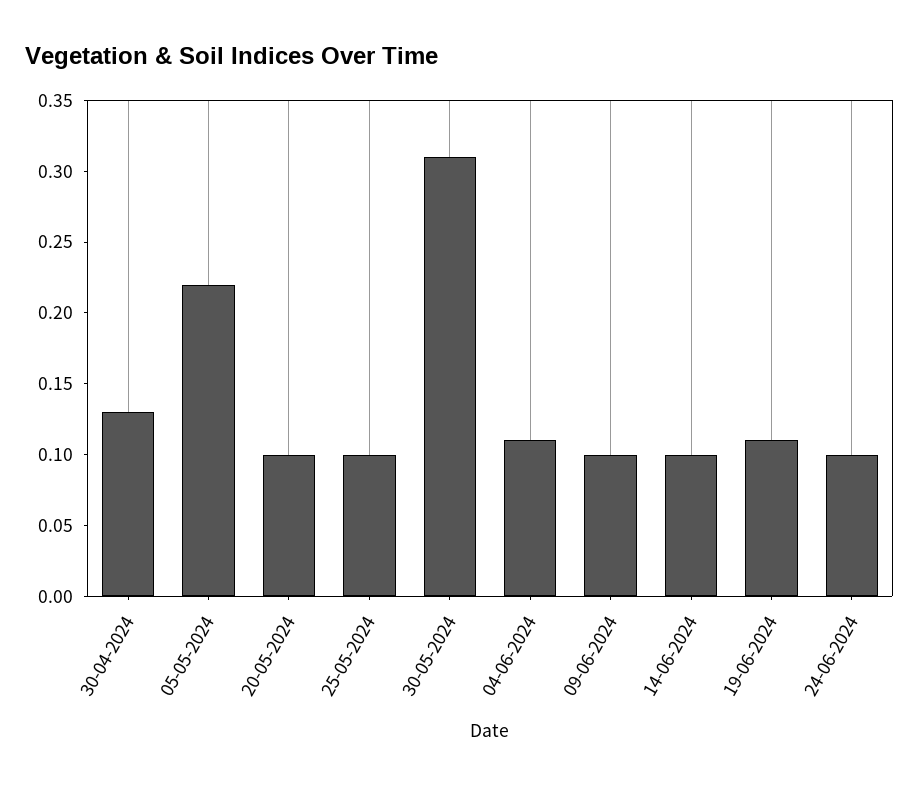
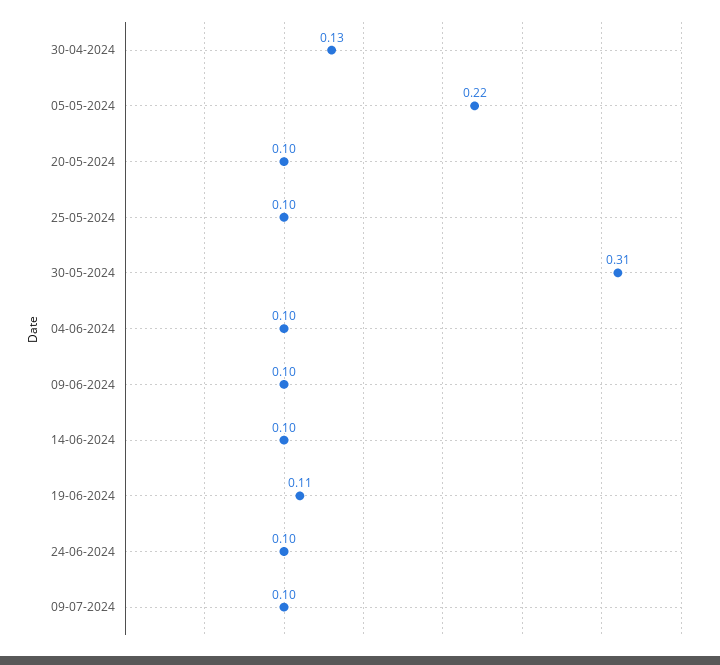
04-06-2024: 0.11 -> 0.1
09-07-2024: none -> 0.1

